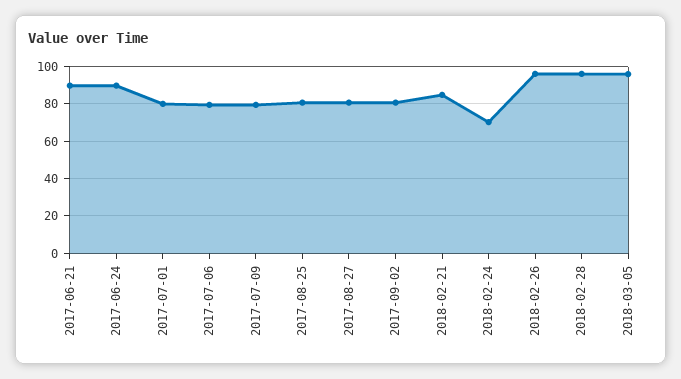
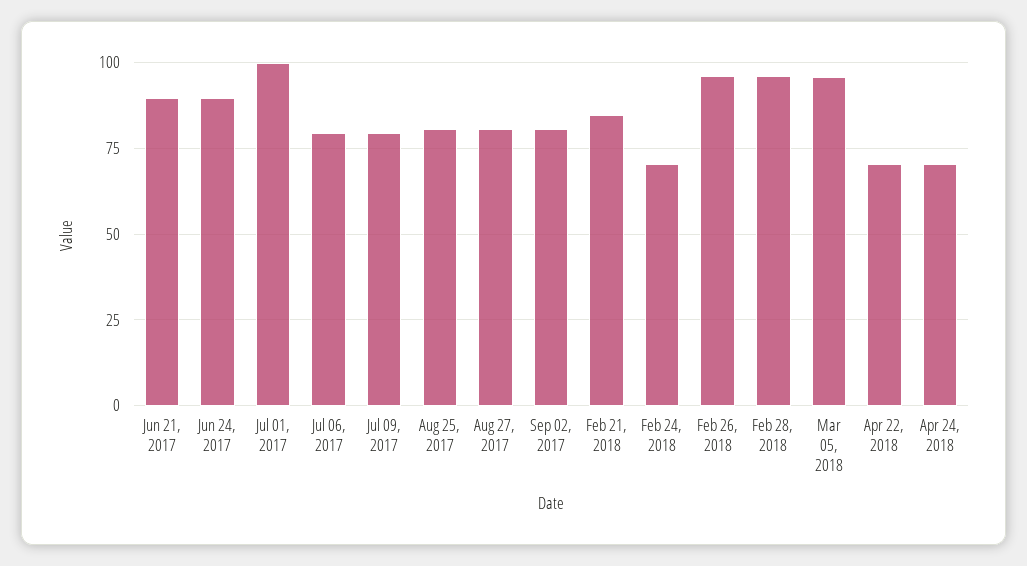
2017-07-01: 80 -> 100
Apr 22, 2018: none -> 70
Apr 24, 2018: none -> 70

